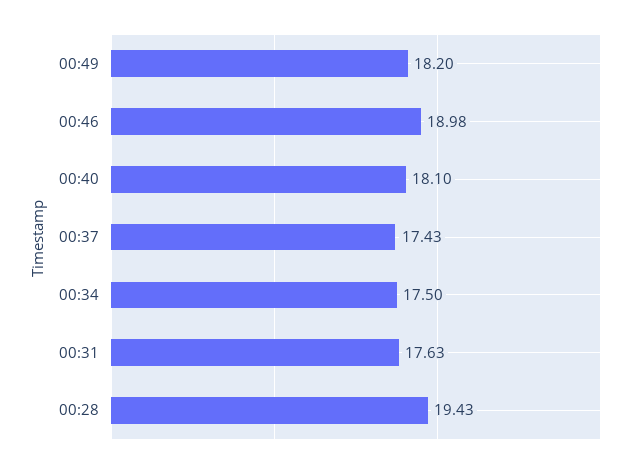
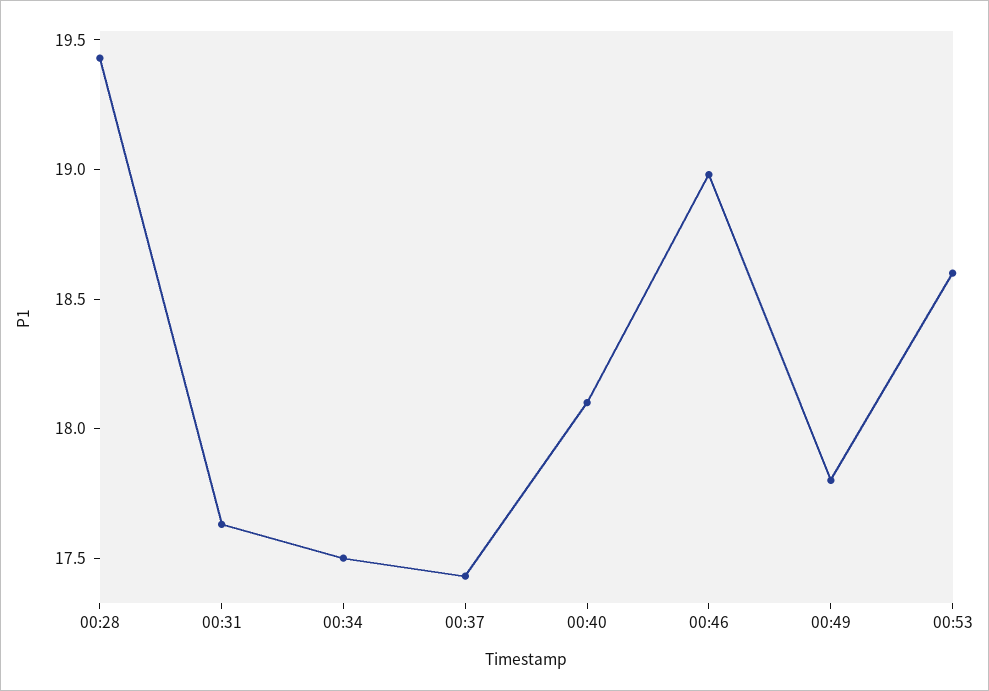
00:49: 18.2 -> 17.8
00:53: none -> 18.6

